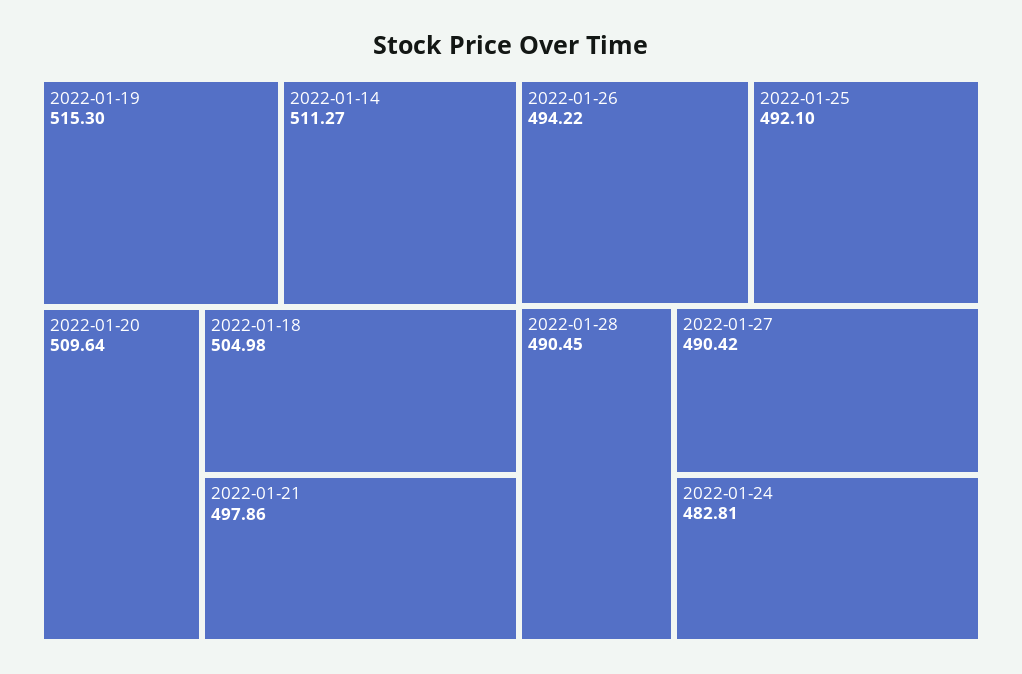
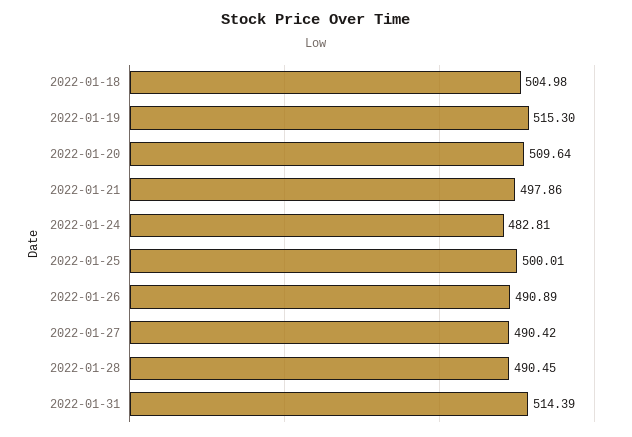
2022-01-14: 511.27 -> none
2022-01-26: 494.22 -> 490.89
2022-01-25: 492.1 -> 500.01
2022-01-31: none -> 514.39

